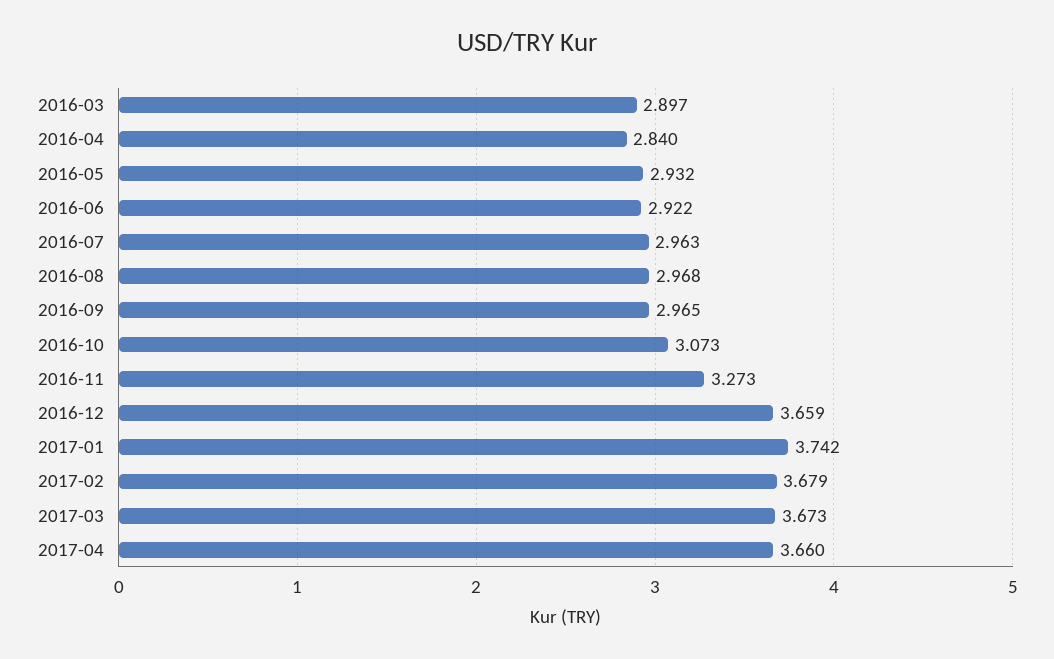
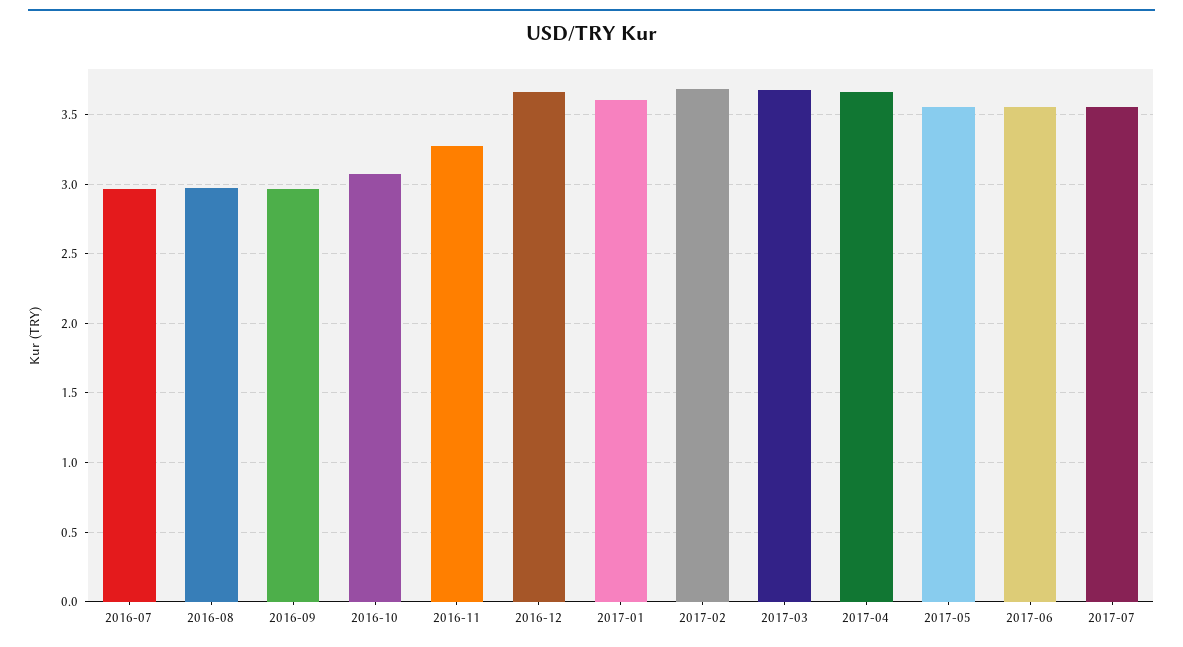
2016-03: 2.897 -> none
2016-04: 2.84 -> none
2016-05: 2.932 -> none
2016-06: 2.922 -> none
2017-01: 3.742 -> 3.6
2017-05: none -> 3.55
2017-06: none -> 3.55
2017-07: none -> 3.55

